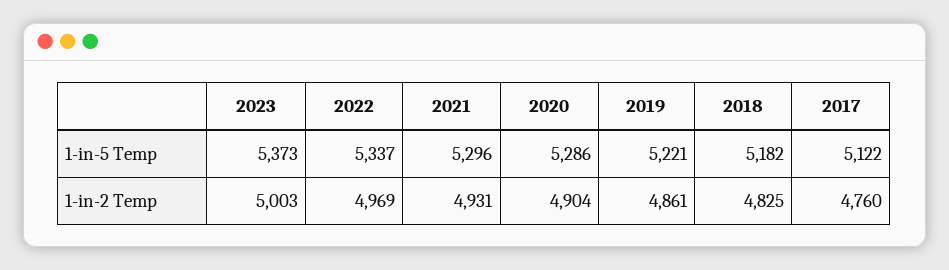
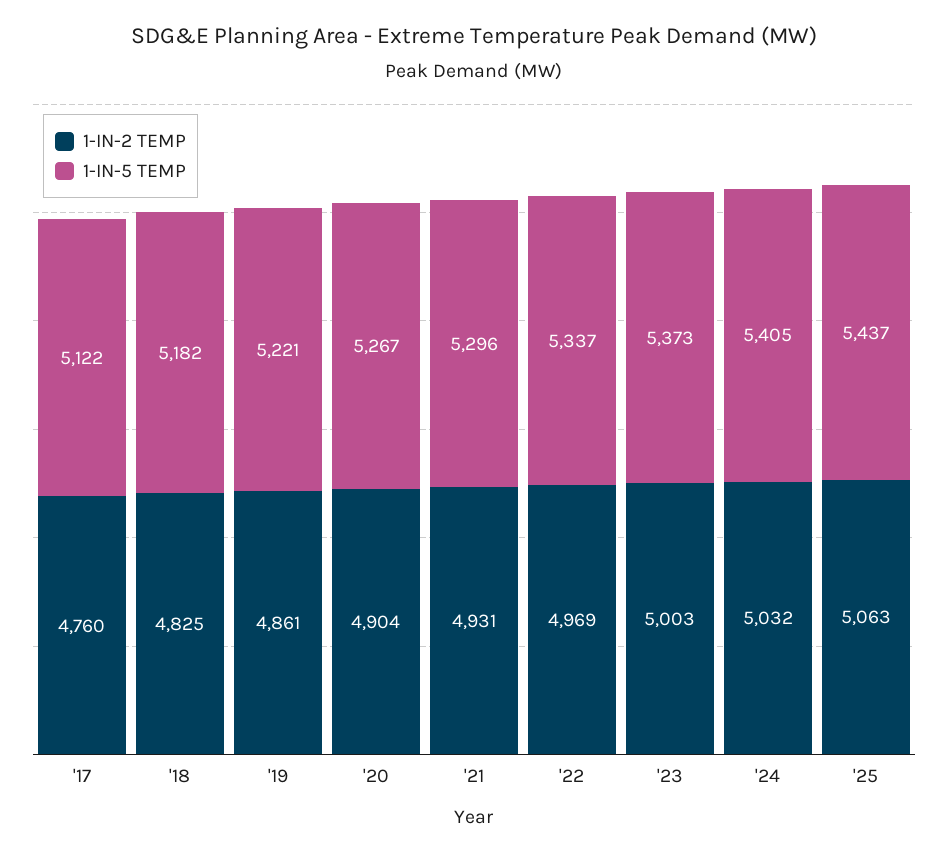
1-in-5 Temp, 2020: 5286 -> 5267
1-in-2 Temp, '24: none -> 5032
1-in-5 Temp, '24: none -> 5405
1-in-2 Temp, '25: none -> 5063
1-in-5 Temp, '25: none -> 5437

